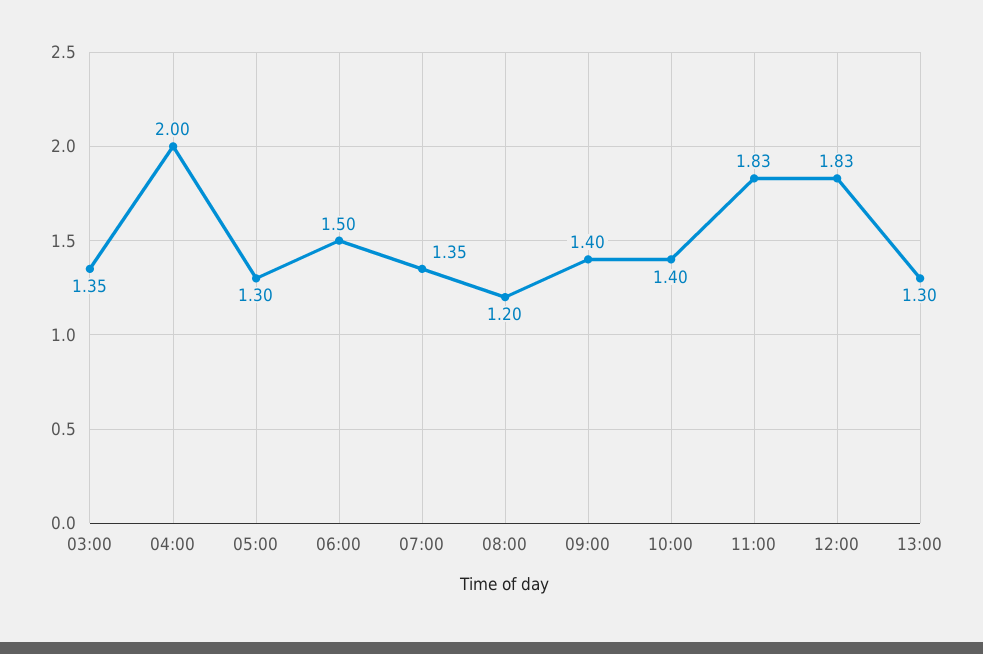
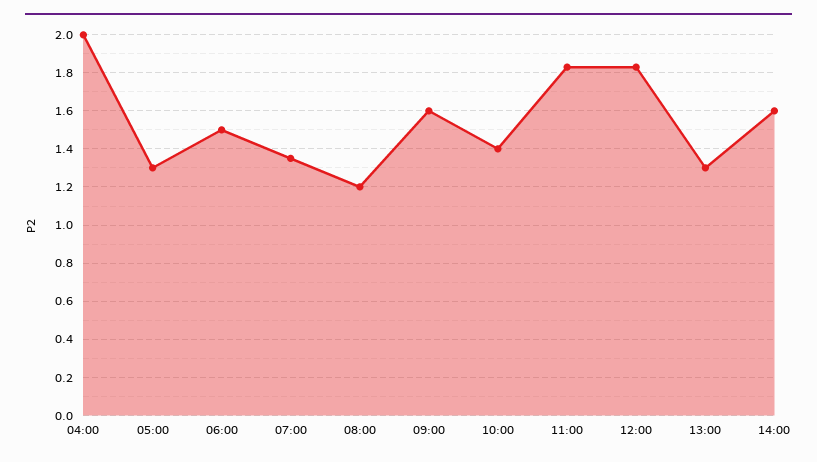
03:00: 1.35 -> none
09:00: 1.4 -> 1.6
14:00: none -> 1.6

